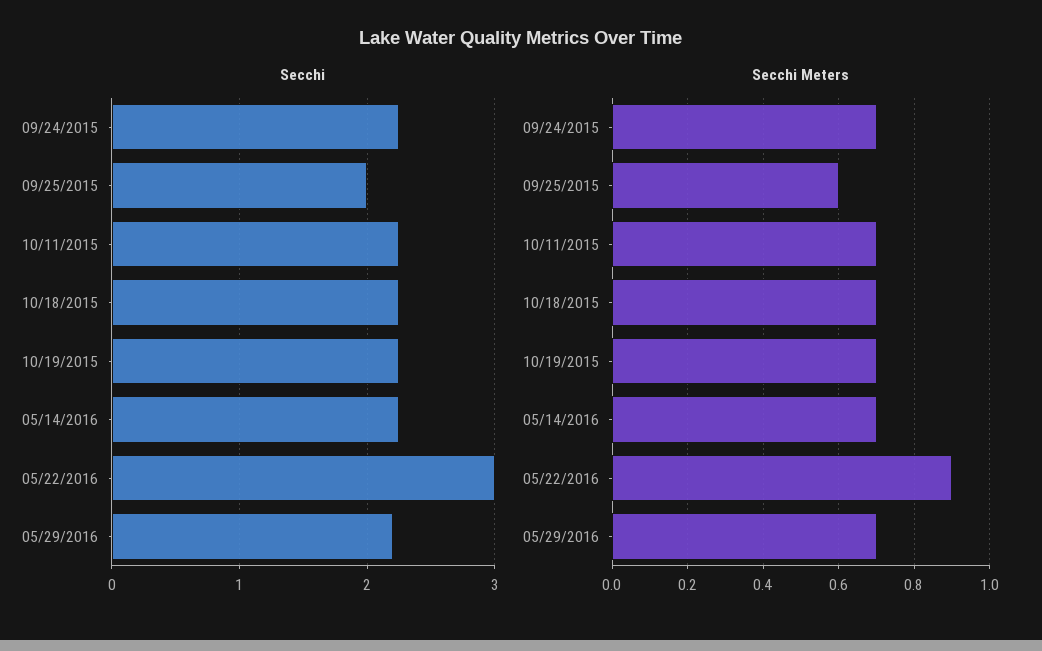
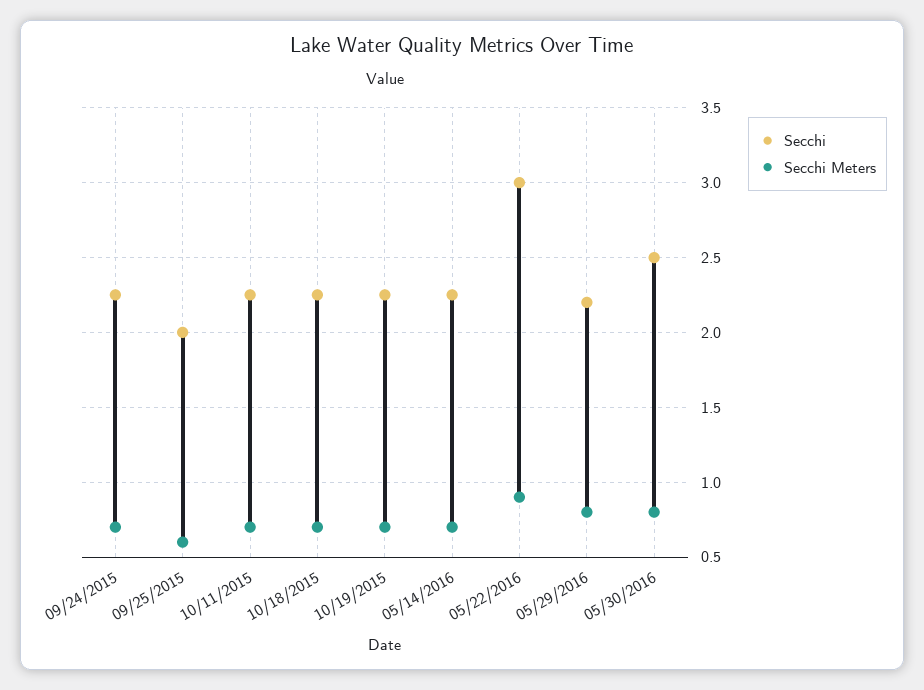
Secchi Meters, 05/29/2016: 0.7 -> 0.8
Secchi, 05/30/2016: none -> 2.5
Secchi Meters, 05/30/2016: none -> 0.8

